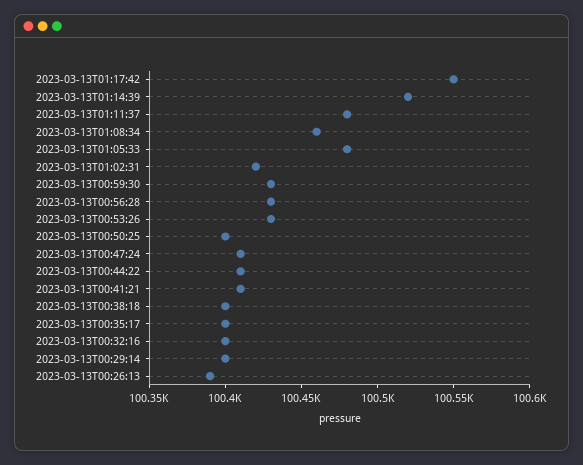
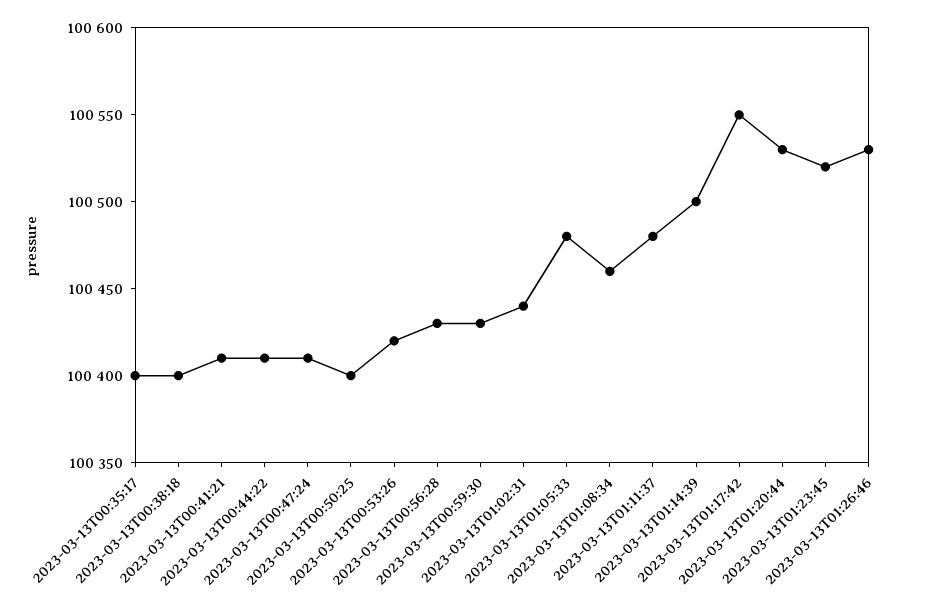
2023-03-13T01:14:39: 100520 -> 100500
2023-03-13T01:02:31: 100420 -> 100440
2023-03-13T00:53:26: 100430 -> 100420
2023-03-13T00:32:16: 100400 -> none
2023-03-13T00:29:14: 100400 -> none
2023-03-13T00:26:13: 100390 -> none
2023-03-13T01:20:44: none -> 100530
2023-03-13T01:23:45: none -> 100520
2023-03-13T01:26:46: none -> 100530

